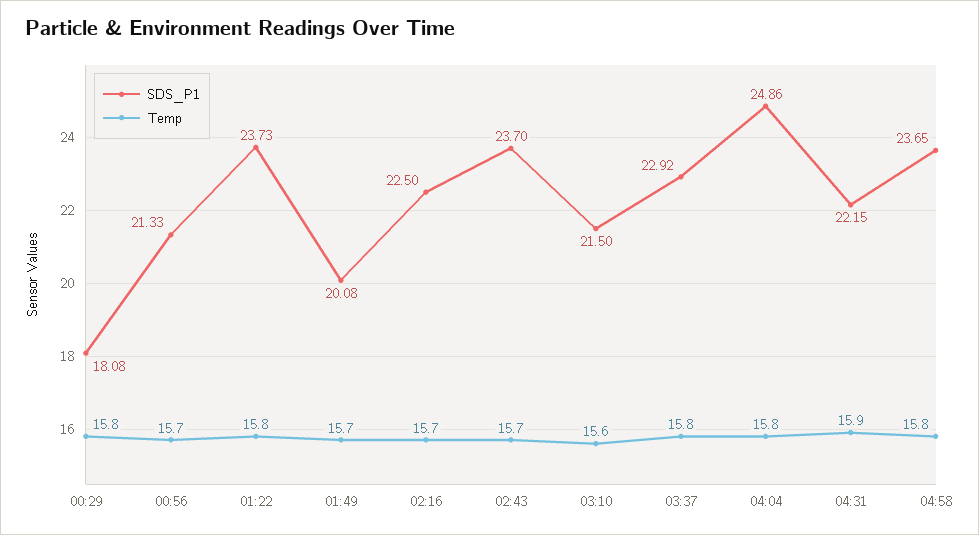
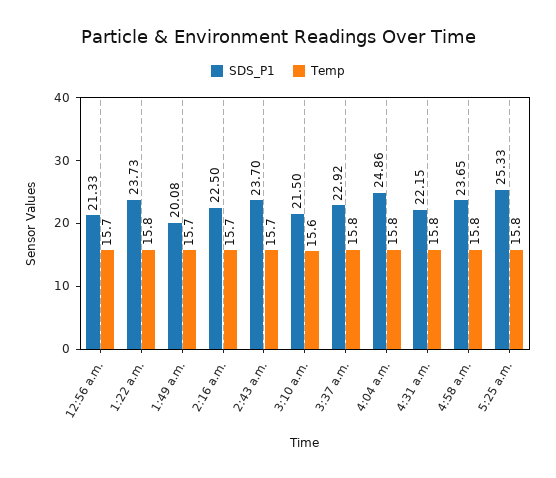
SDS_P1, 00:29: 18.08 -> none
Temp, 00:29: 15.8 -> none
Temp, 04:31: 15.9 -> 15.8
SDS_P1, 5:25 a.m.: none -> 25.33
Temp, 5:25 a.m.: none -> 15.8

